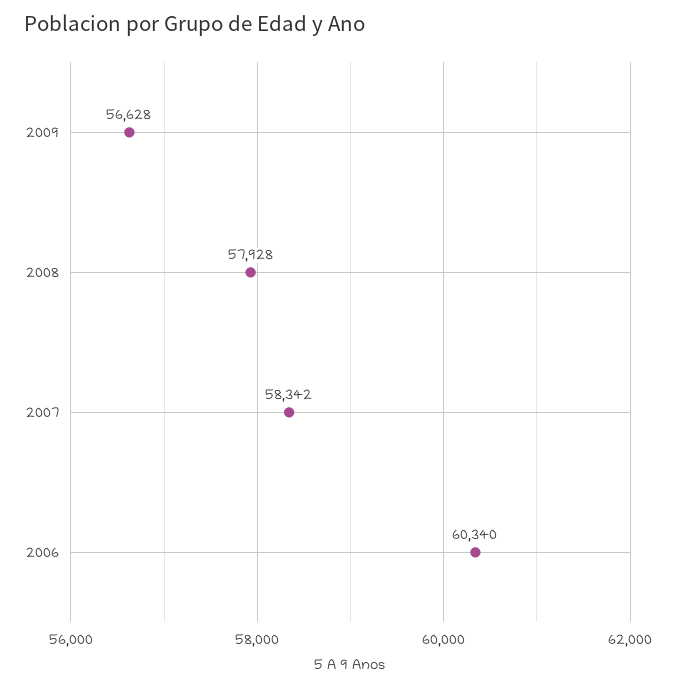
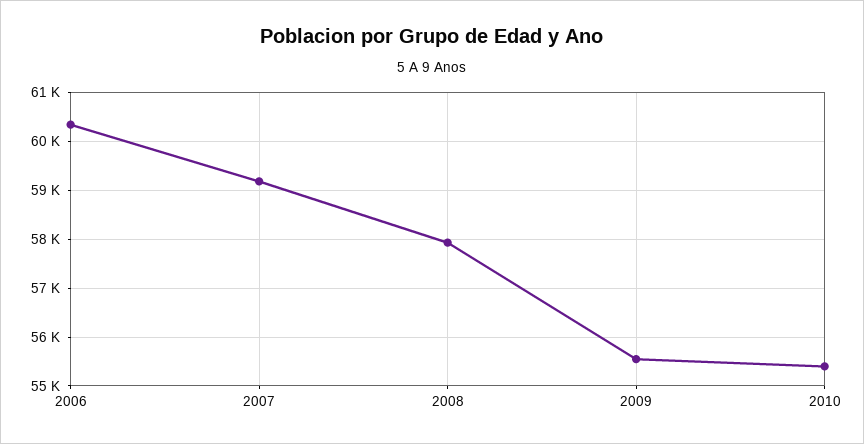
2009: 56628 -> 55600
2007: 58342 -> 59200
2010: none -> 55400

